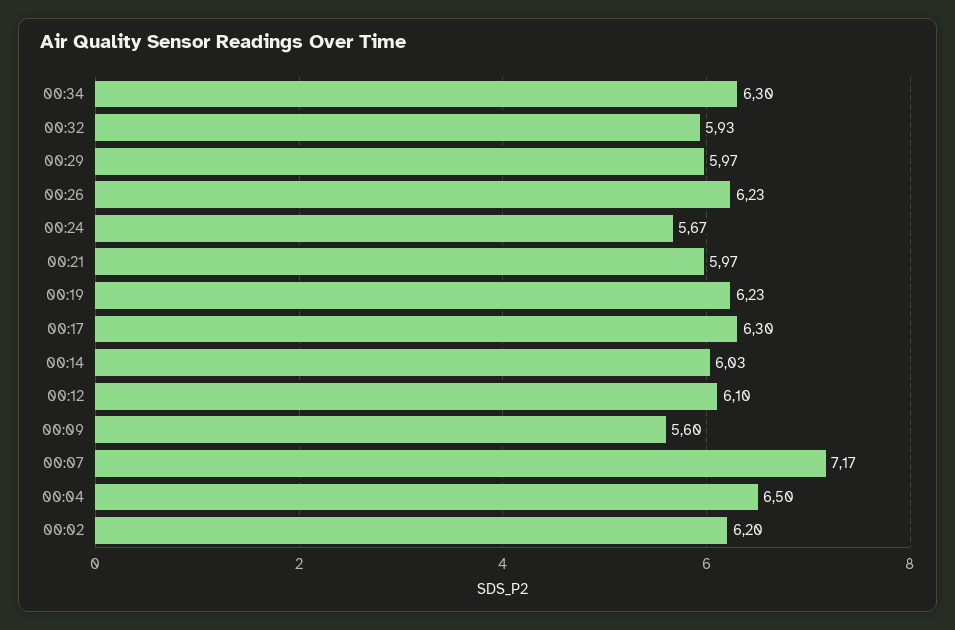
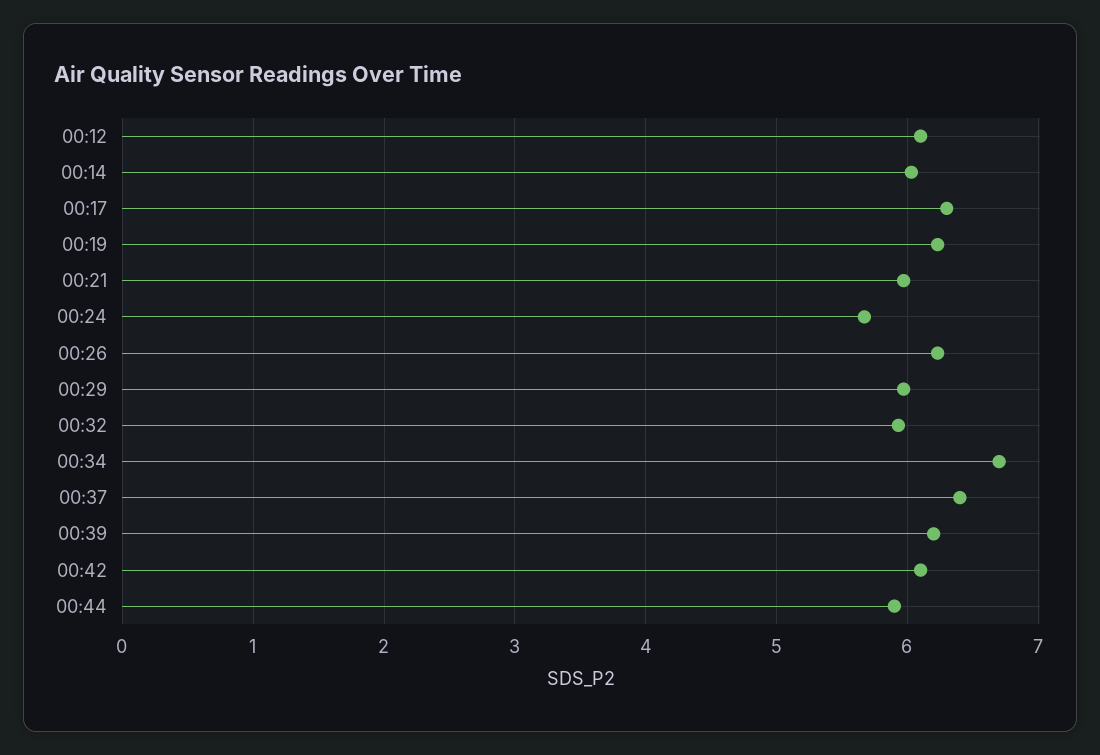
00:34: 6.3 -> 6.7
00:09: 5.6 -> none
00:07: 7.17 -> none
00:04: 6.5 -> none
00:02: 6.2 -> none
00:37: none -> 6.4
00:39: none -> 6.2
00:42: none -> 6.1
00:44: none -> 5.9

